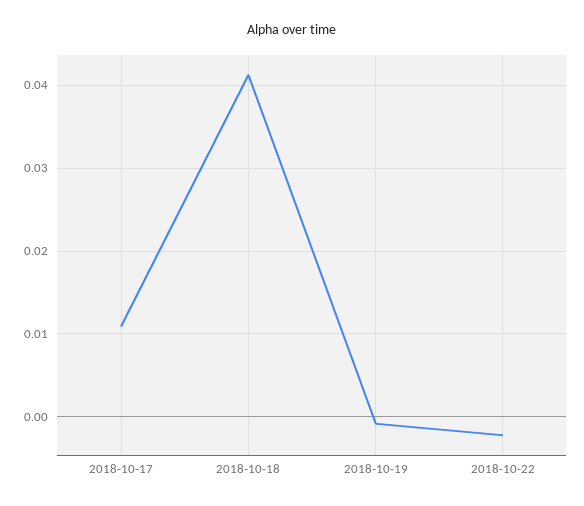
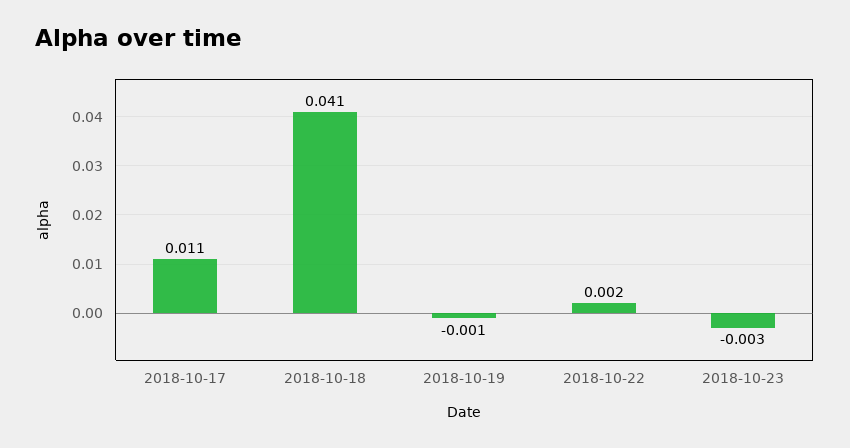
2018-10-22: -0.002 -> 0.002
2018-10-23: none -> -0.003

